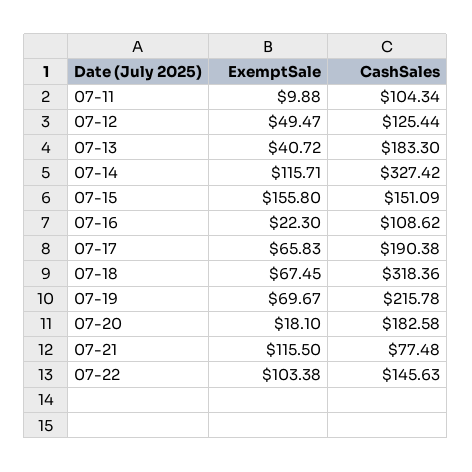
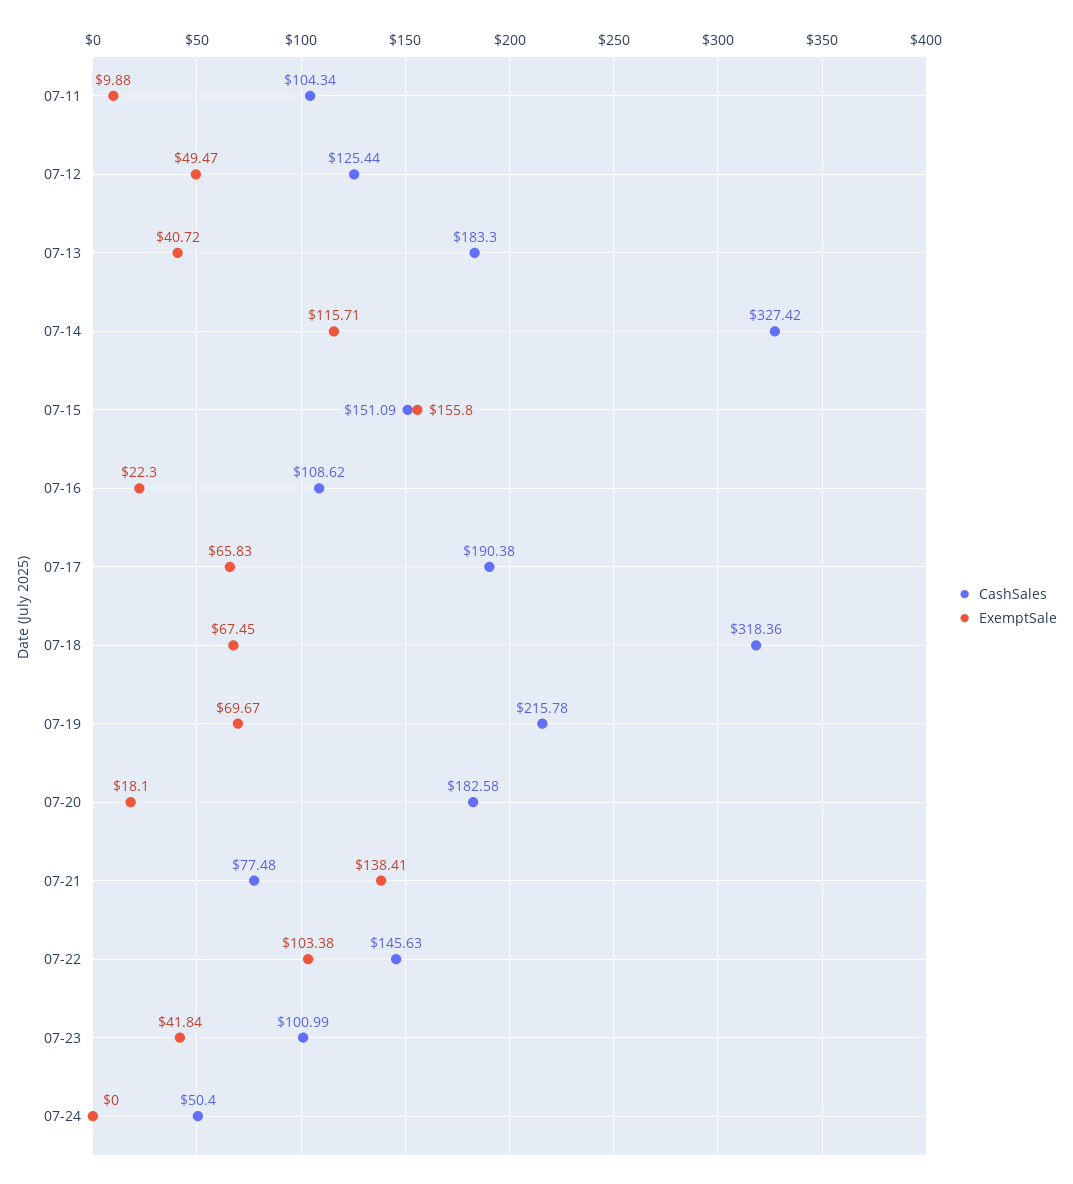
ExemptSale, 07-21: 115.5 -> 138.41
CashSales, 07-23: none -> 100.99
ExemptSale, 07-23: none -> 41.84
CashSales, 07-24: none -> 50.4
ExemptSale, 07-24: none -> 0

